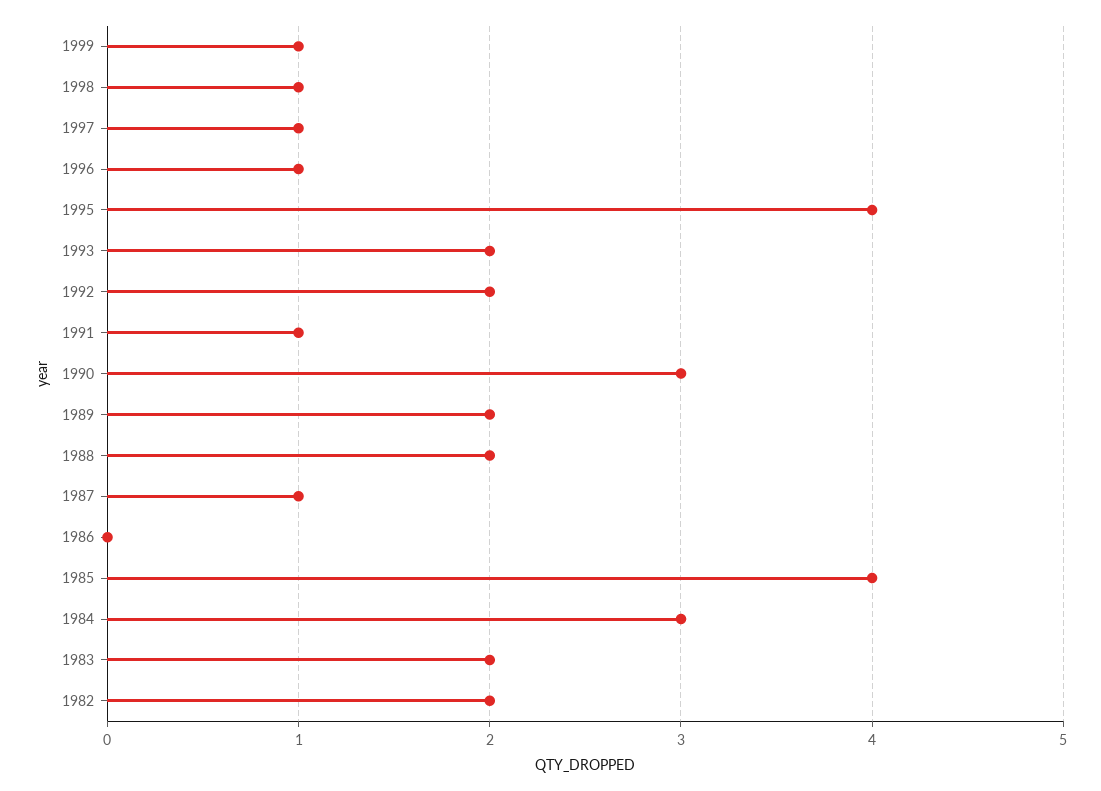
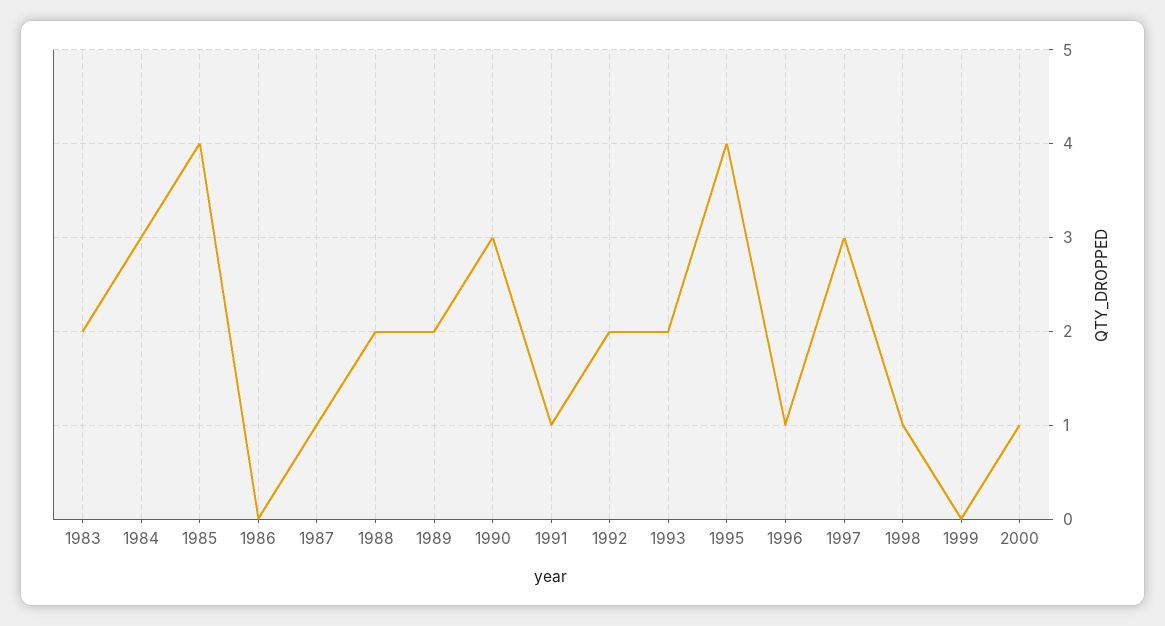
1999: 1 -> 0
1997: 1 -> 3
1982: 2 -> none
2000: none -> 1

